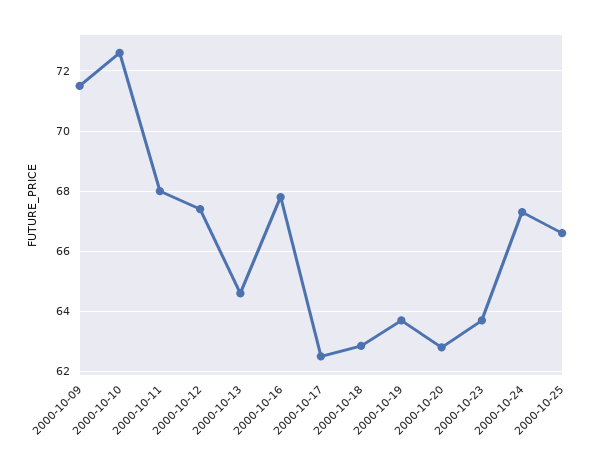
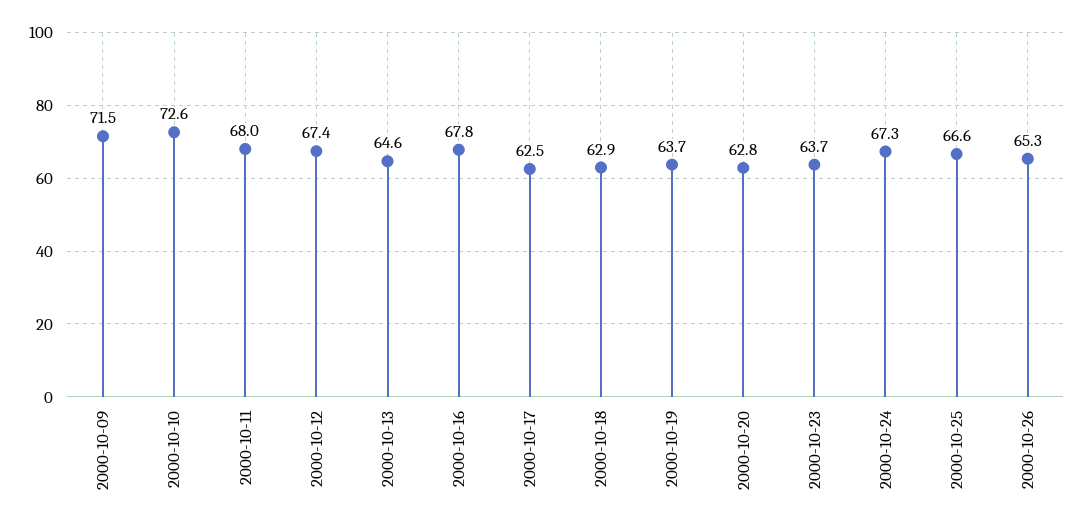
2000-10-26: none -> 65.3

